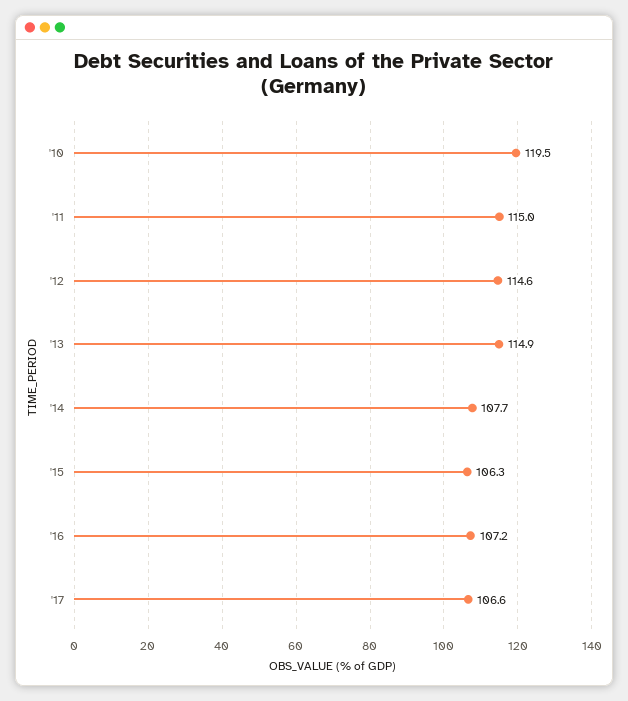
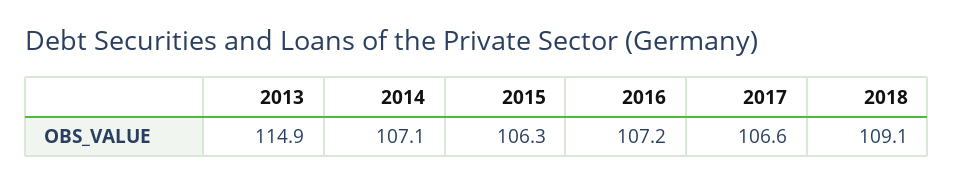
'10: 119.5 -> none
'11: 115 -> none
'12: 114.6 -> none
'14: 107.7 -> 107.1
2018: none -> 109.1

